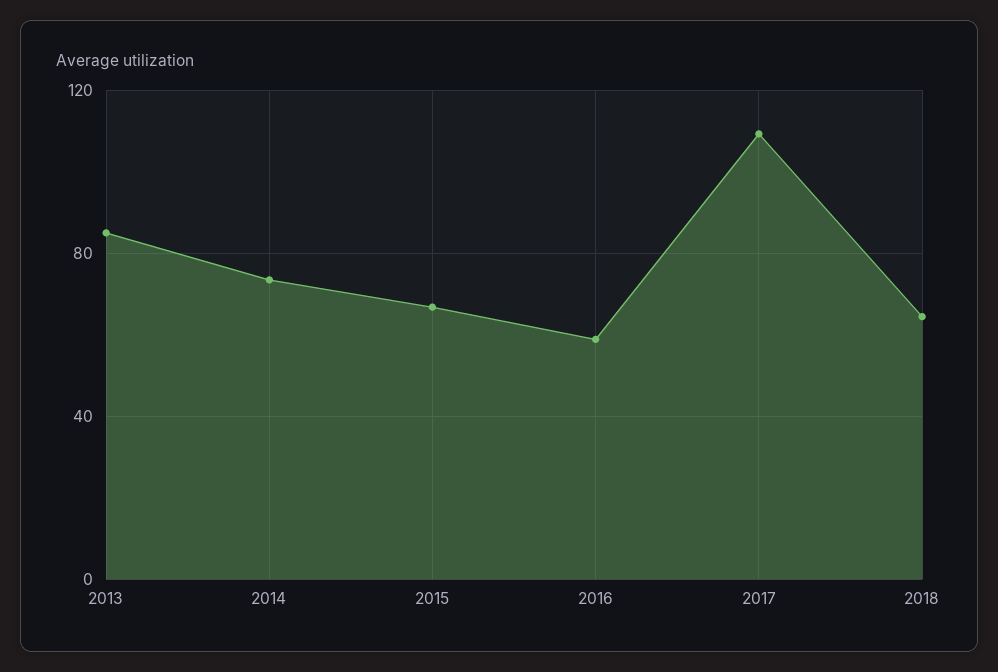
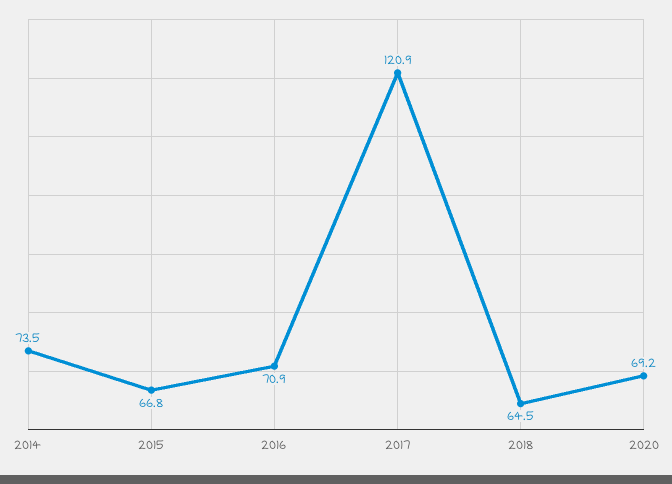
2013: 85 -> none
2016: 60 -> 70.9
2017: 110 -> 120.9
2020: none -> 69.2

